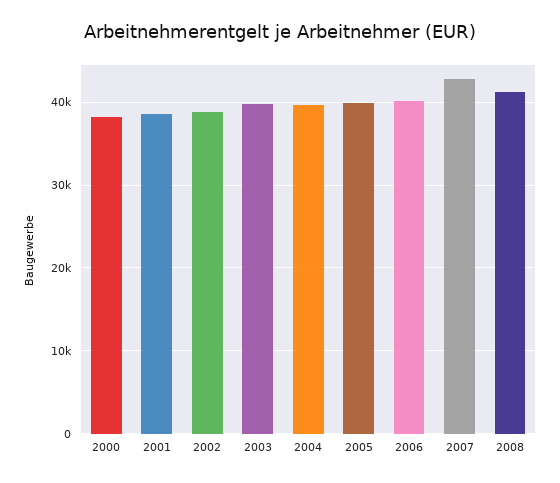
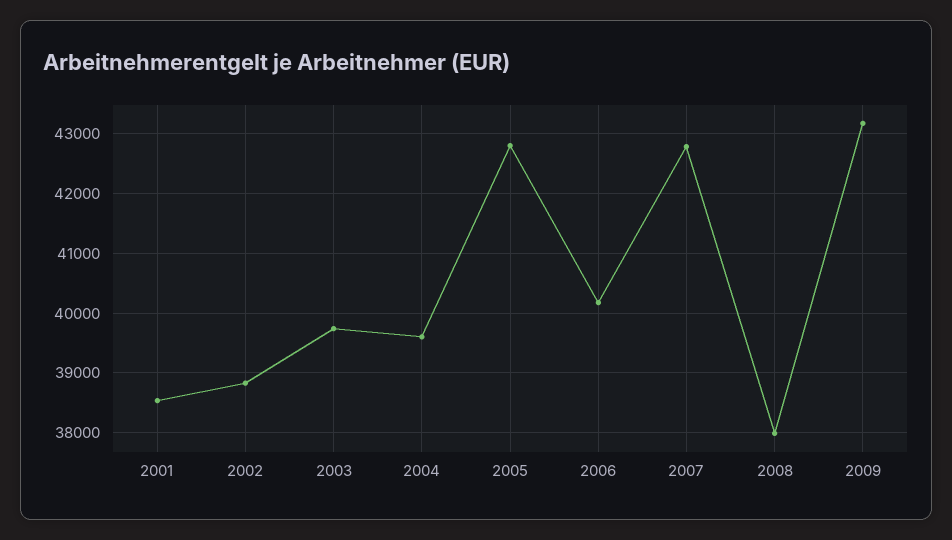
2000: 38000 -> none
2005: 40000 -> 42800
2008: 41000 -> 38000
2009: none -> 43200

